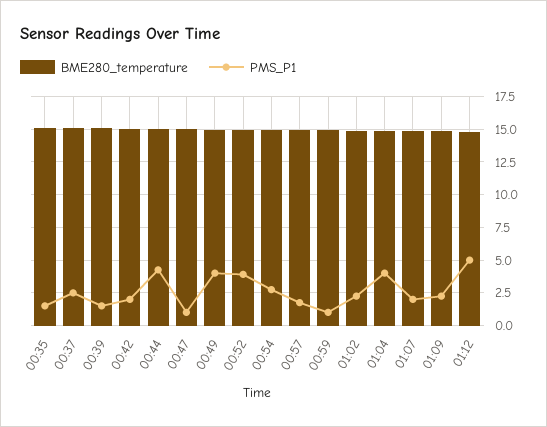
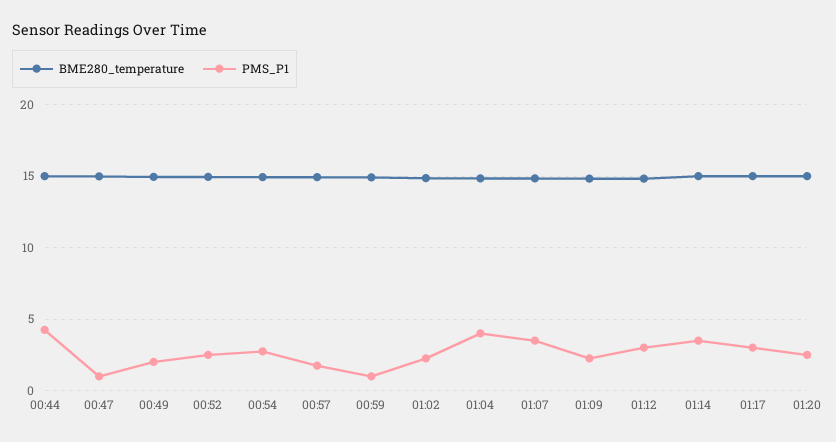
BME280_temperature, 00:35: 15 -> none
PMS_P1, 00:35: 1.5 -> none
BME280_temperature, 00:37: 15 -> none
PMS_P1, 00:37: 2.5 -> none
BME280_temperature, 00:39: 15 -> none
PMS_P1, 00:39: 1.5 -> none
BME280_temperature, 00:42: 15 -> none
PMS_P1, 00:42: 2 -> none
PMS_P1, 00:49: 4 -> 2
PMS_P1, 00:52: 4 -> 2.5
PMS_P1, 01:07: 2 -> 3.5
PMS_P1, 01:12: 5 -> 3
BME280_temperature, 01:14: none -> 15
PMS_P1, 01:14: none -> 3.5
BME280_temperature, 01:17: none -> 15
PMS_P1, 01:17: none -> 3
BME280_temperature, 01:20: none -> 15
PMS_P1, 01:20: none -> 2.5

